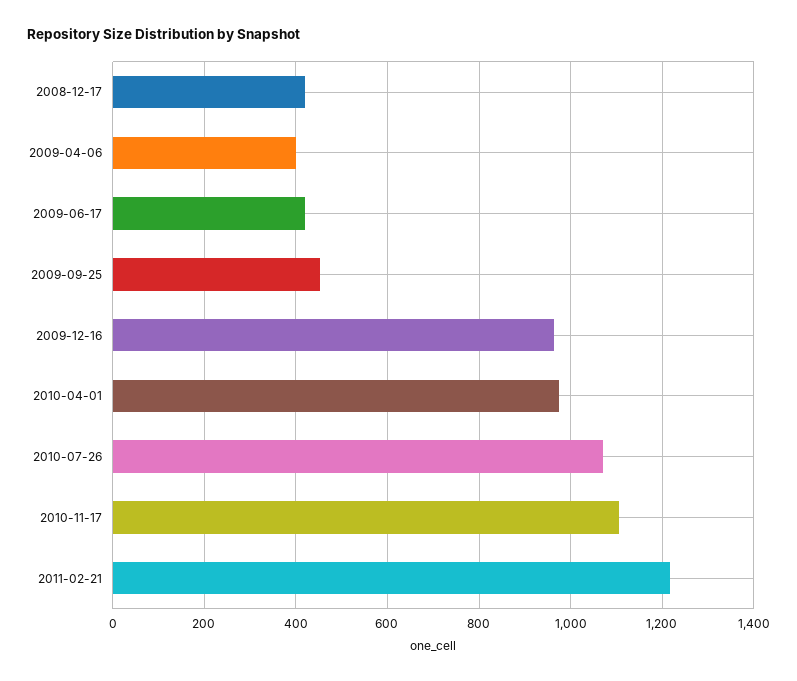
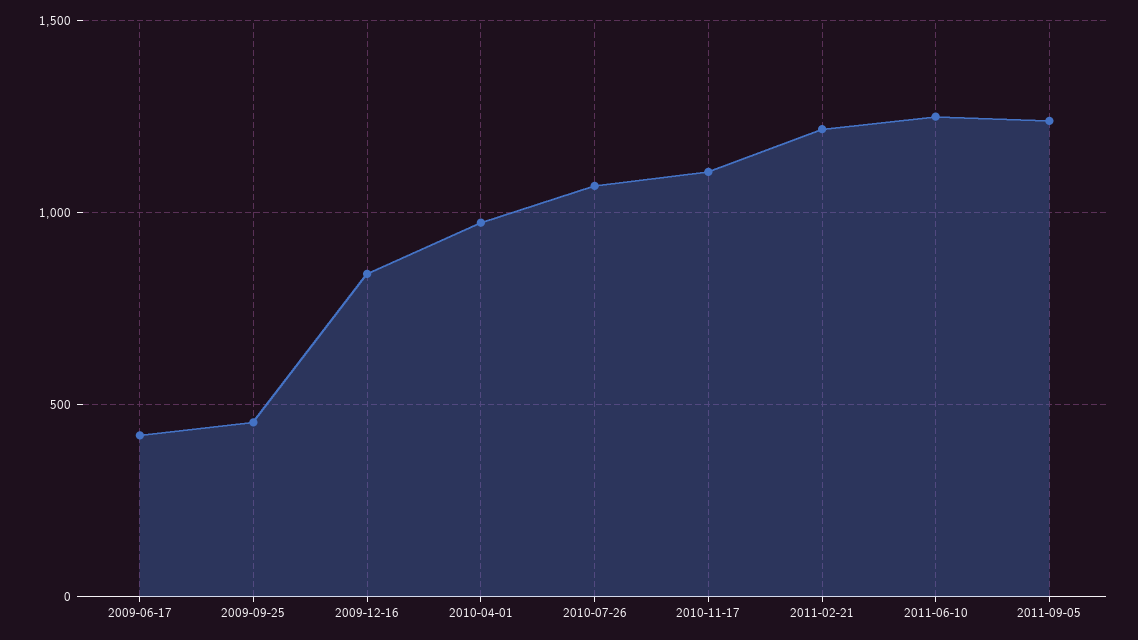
2008-12-17: 420 -> none
2009-04-06: 400 -> none
2009-12-16: 960 -> 850
2011-06-10: none -> 1250
2011-09-05: none -> 1250

